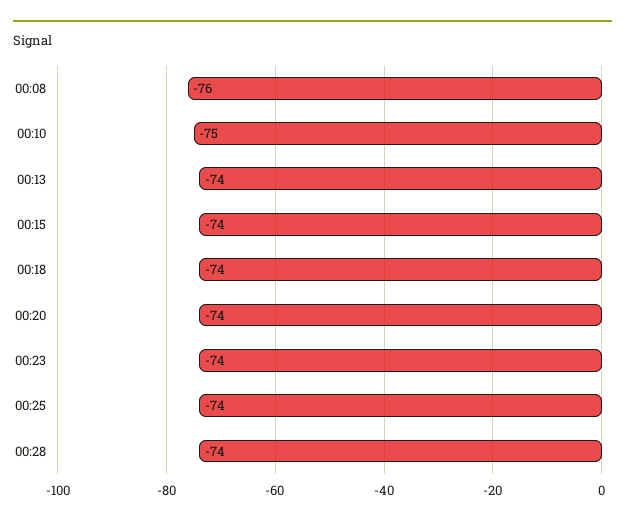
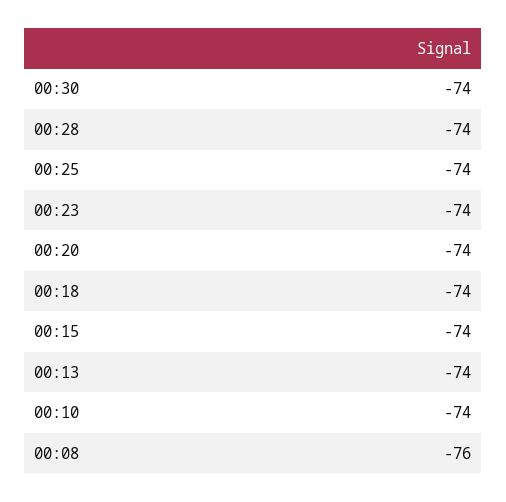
00:10: -75 -> -74
00:30: none -> -74

